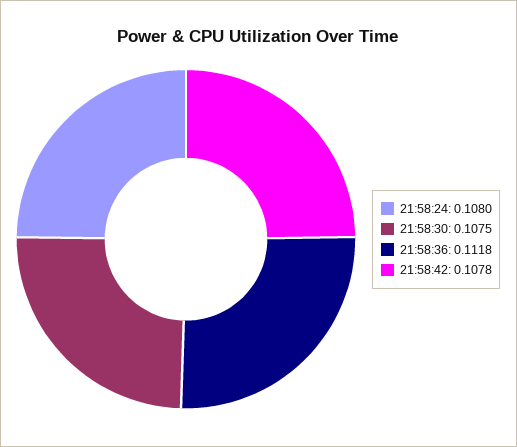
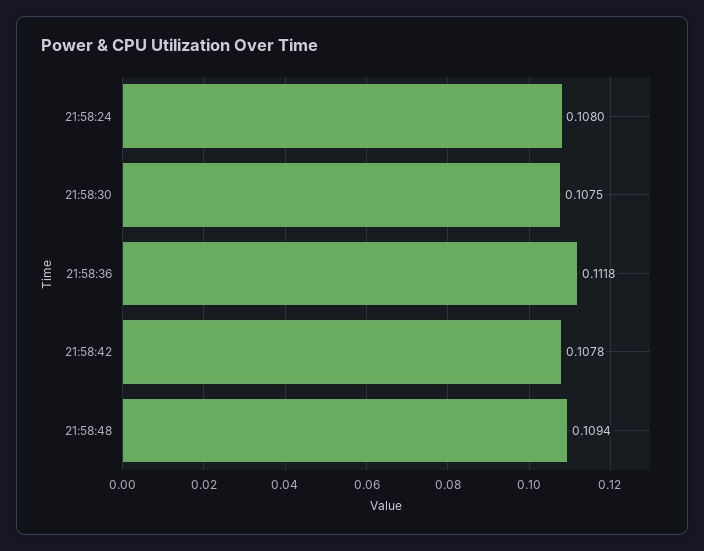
21:58:48: none -> 0.1094

